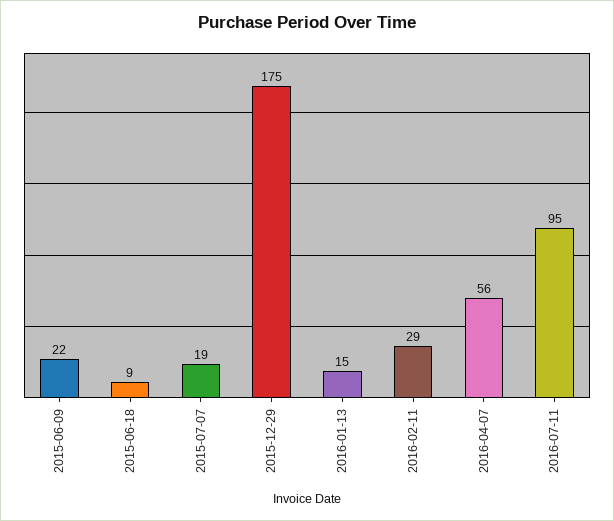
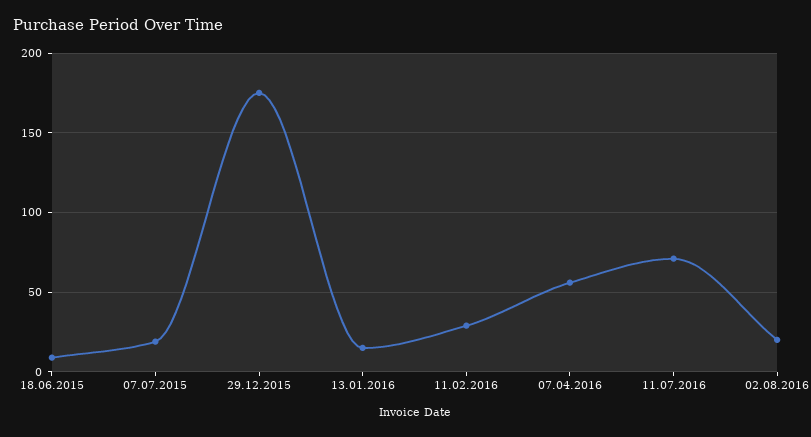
2015-06-09: 22 -> none
2016-07-11: 95 -> 70
02.08.2016: none -> 20

